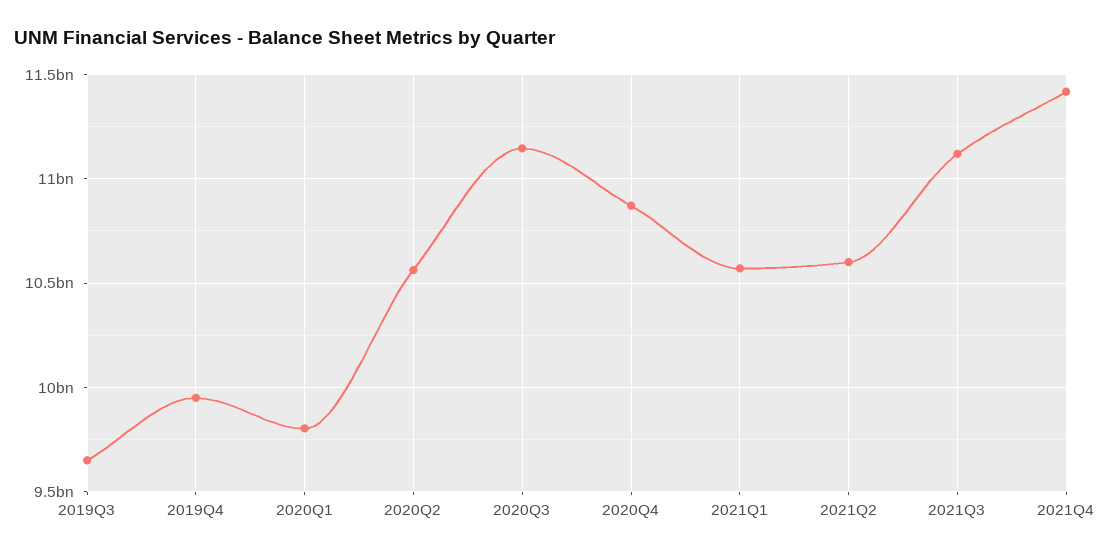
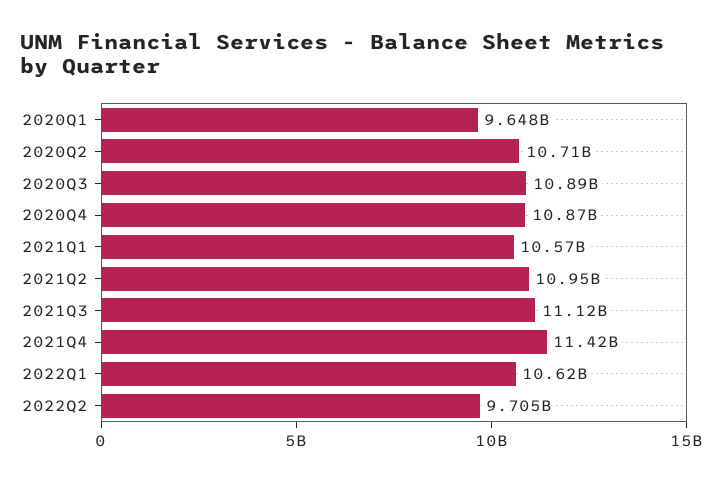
2019Q3: 9650000000 -> none
2019Q4: 9950000000 -> none
2020Q1: 9800000000 -> 9648000000
2020Q2: 10550000000 -> 10710000000
2020Q3: 11150000000 -> 10890000000
2021Q2: 10600000000 -> 10950000000
2022Q1: none -> 10620000000
2022Q2: none -> 9705000000

